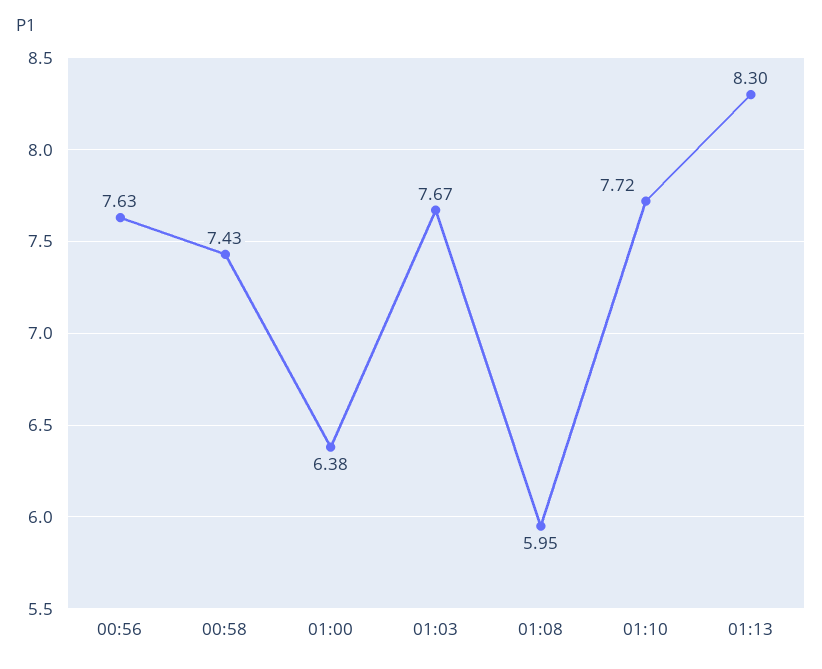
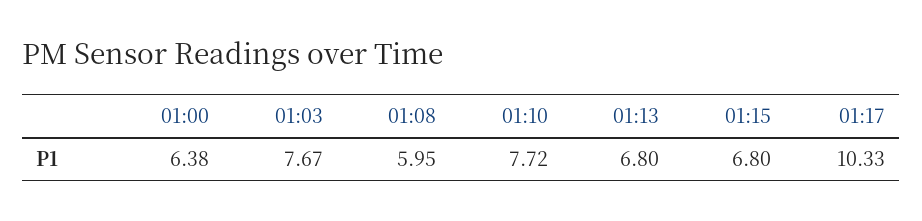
00:56: 7.63 -> none
00:58: 7.43 -> none
01:13: 8.3 -> 6.8
01:15: none -> 6.8
01:17: none -> 10.33

